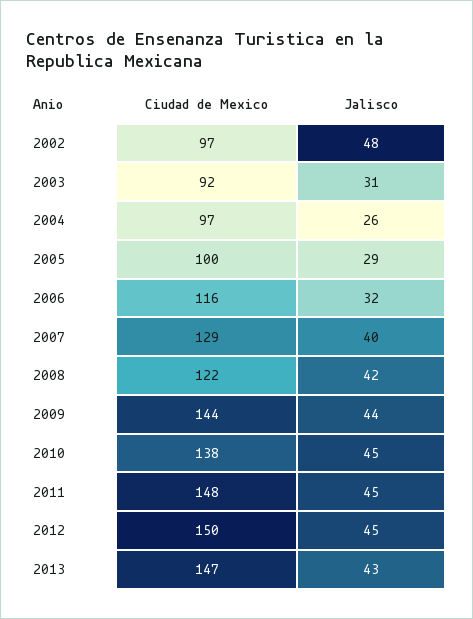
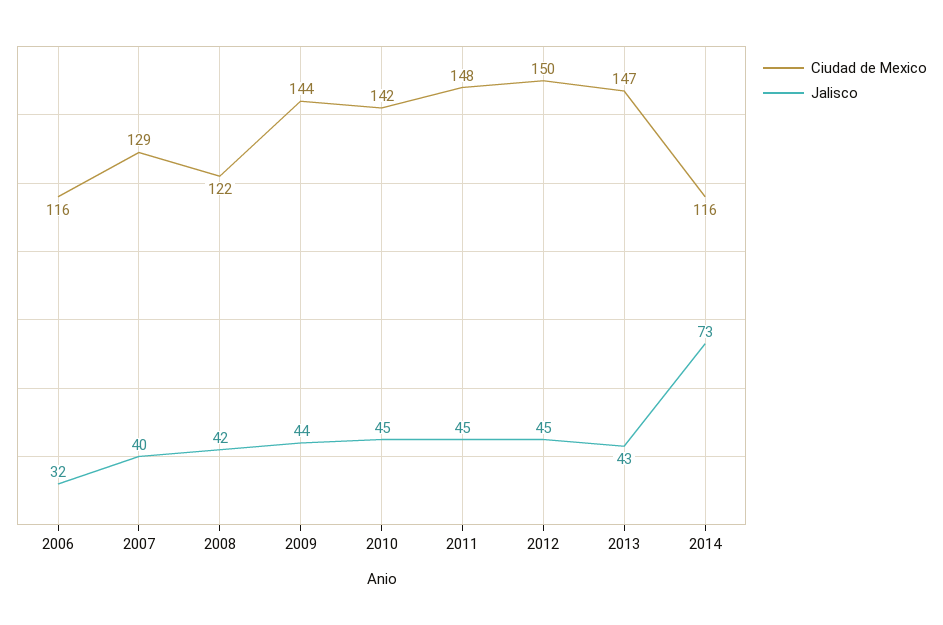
Ciudad de Mexico, 2002: 97 -> none
Jalisco, 2002: 48 -> none
Ciudad de Mexico, 2003: 92 -> none
Jalisco, 2003: 31 -> none
Ciudad de Mexico, 2004: 97 -> none
Jalisco, 2004: 26 -> none
Ciudad de Mexico, 2005: 100 -> none
Jalisco, 2005: 29 -> none
Ciudad de Mexico, 2010: 138 -> 142
Ciudad de Mexico, 2014: none -> 116
Jalisco, 2014: none -> 73

